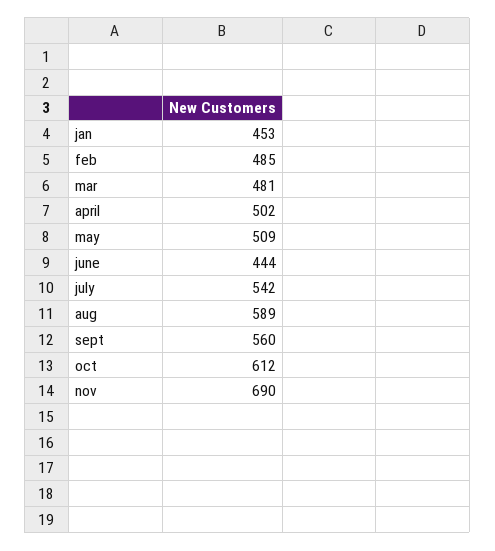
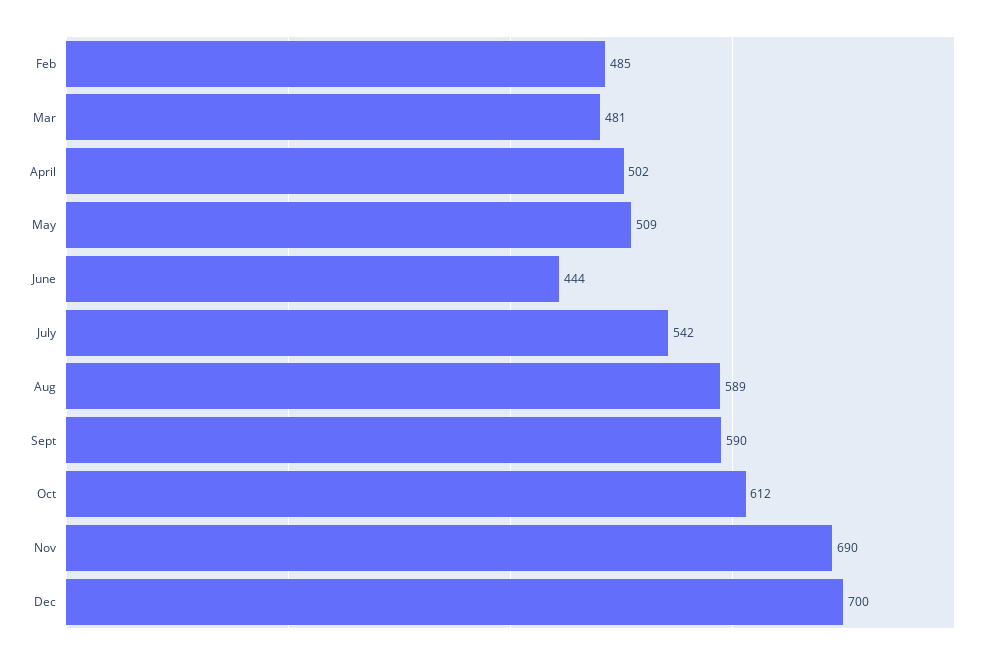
jan: 453 -> none
sept: 560 -> 590
Dec: none -> 700

